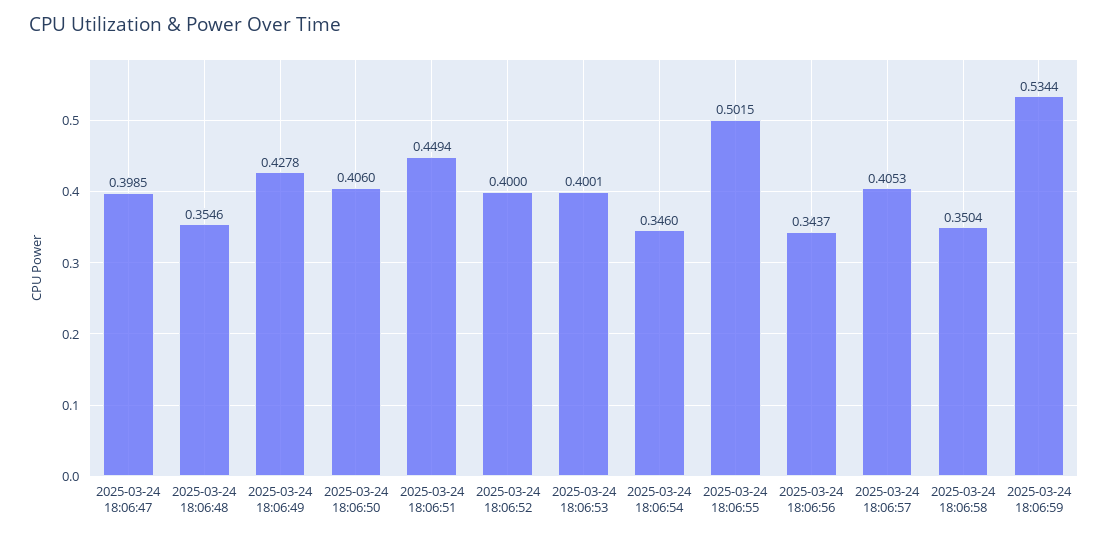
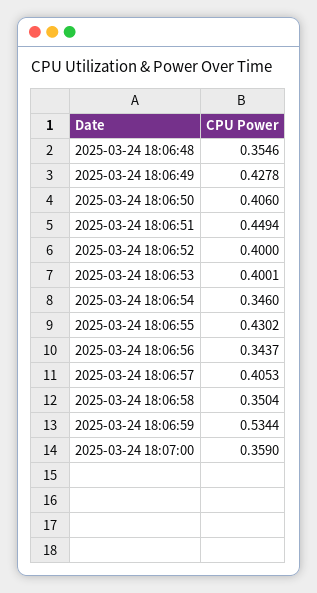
2025-03-24 18:06:47: 0.3985 -> none
2025-03-24 18:06:55: 0.5015 -> 0.4302
2025-03-24 18:07:00: none -> 0.359

